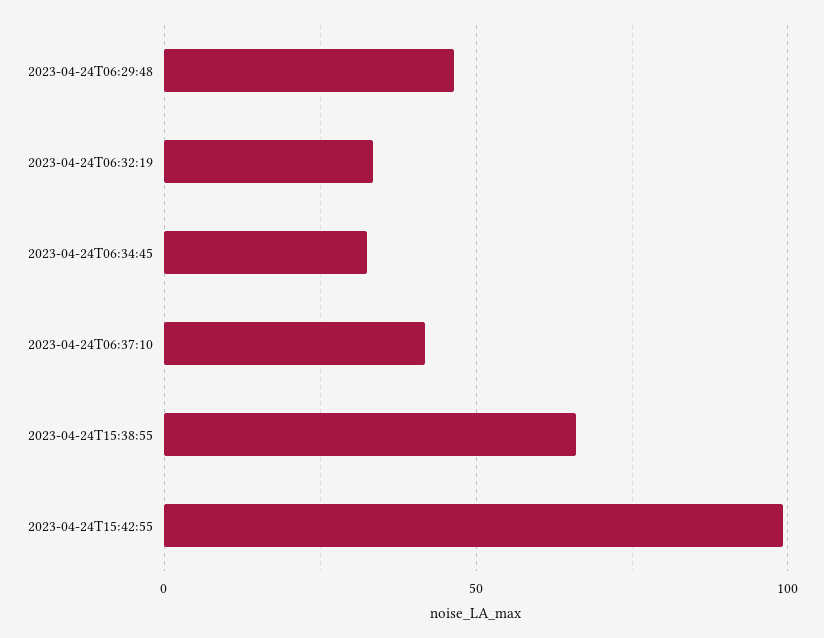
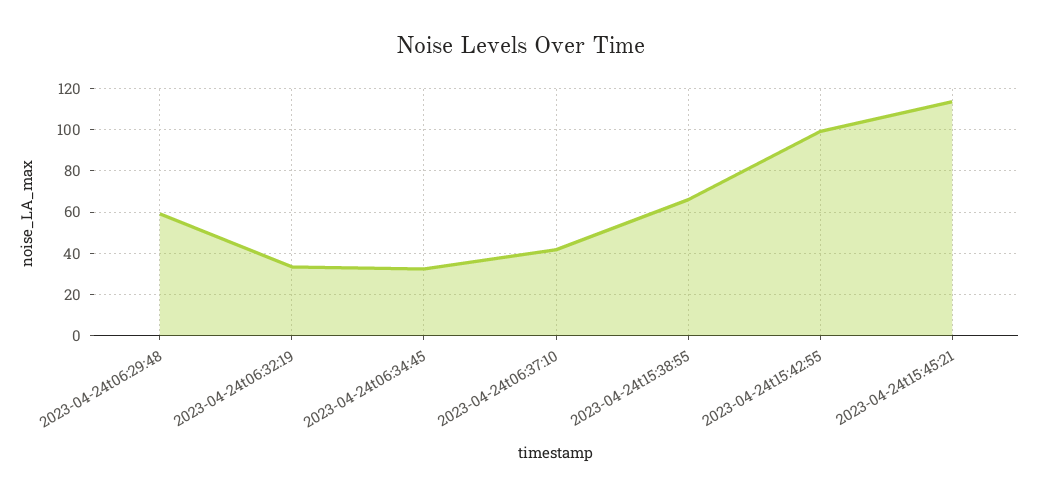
2023-04-24T06:29:48: 45 -> 60
2023-04-24t15:45:21: none -> 115

